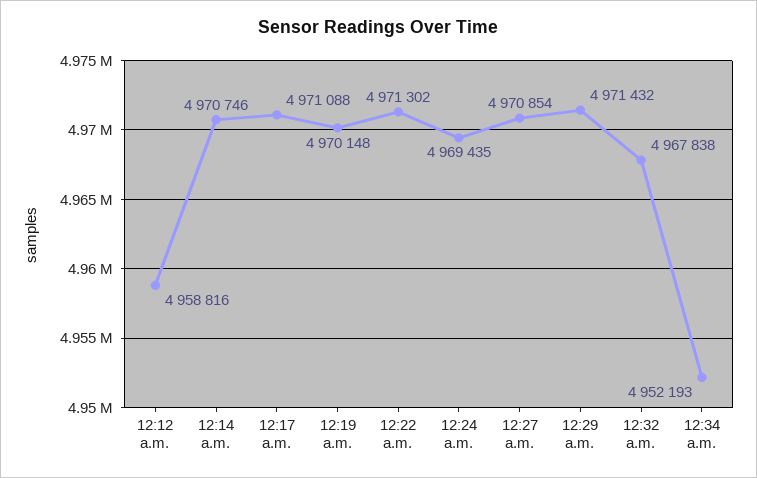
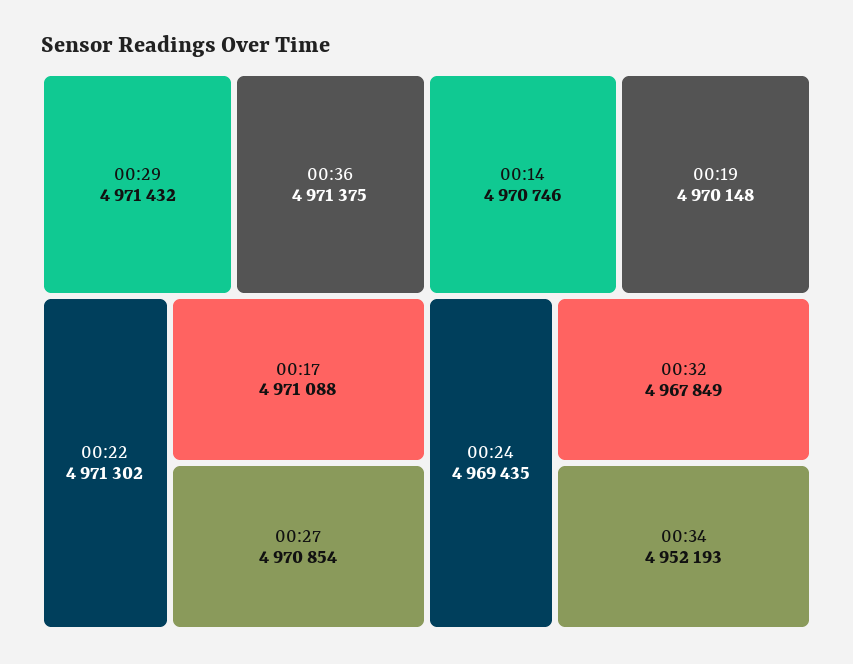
12:12 a.m.: 4958816 -> none
12:32 a.m.: 4967838 -> 4967849
00:36: none -> 4971375

